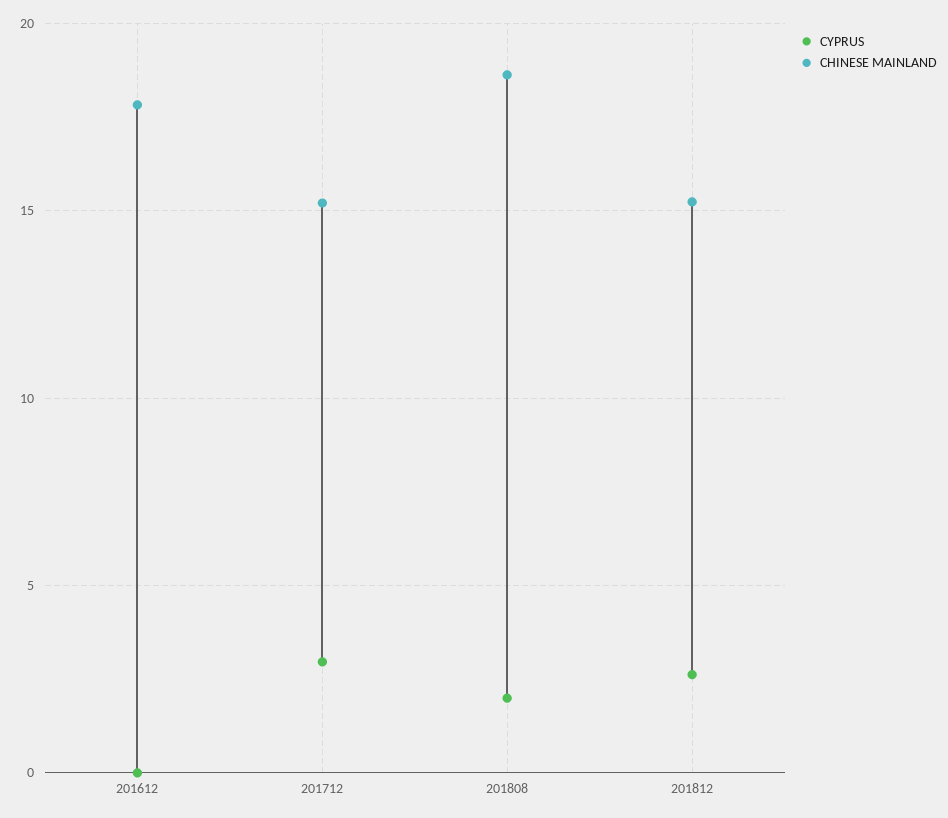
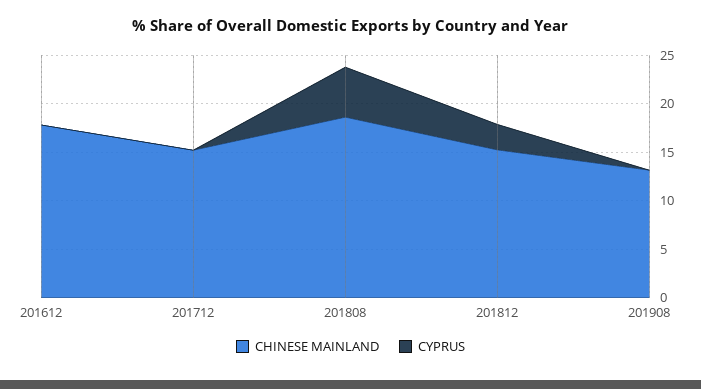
CYPRUS, 201712: 3 -> 0
CYPRUS, 201808: 2 -> 5
CHINESE MAINLAND, 201908: none -> 13
CYPRUS, 201908: none -> 0

